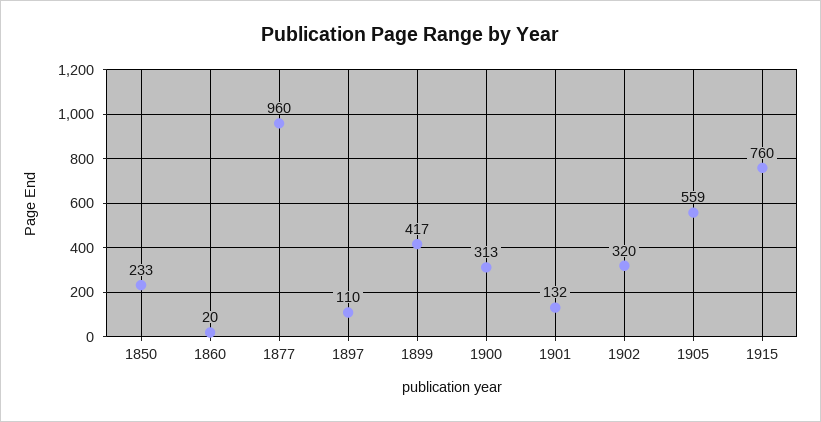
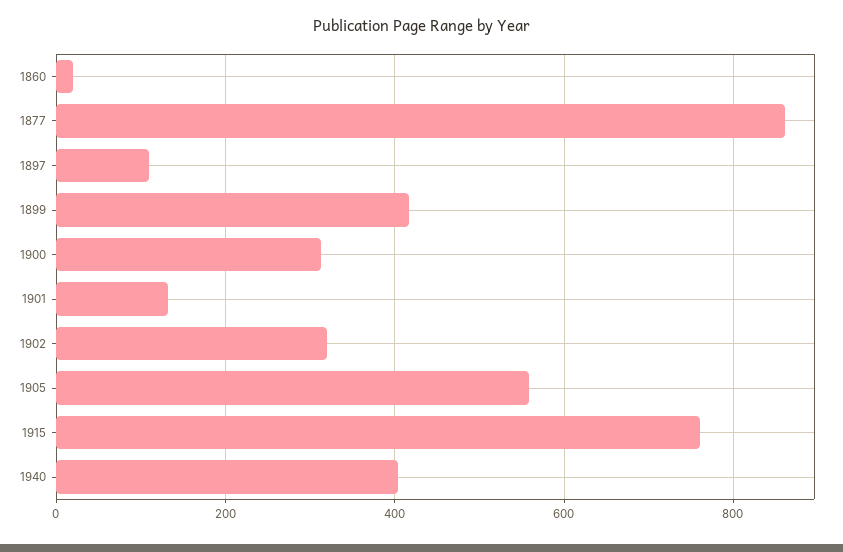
1850: 233 -> none
1877: 960 -> 860
1940: none -> 400

